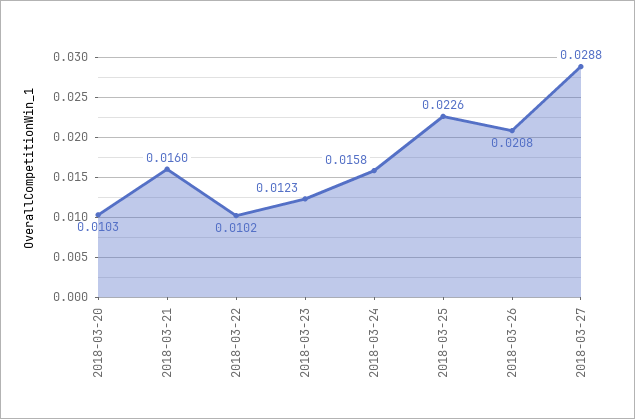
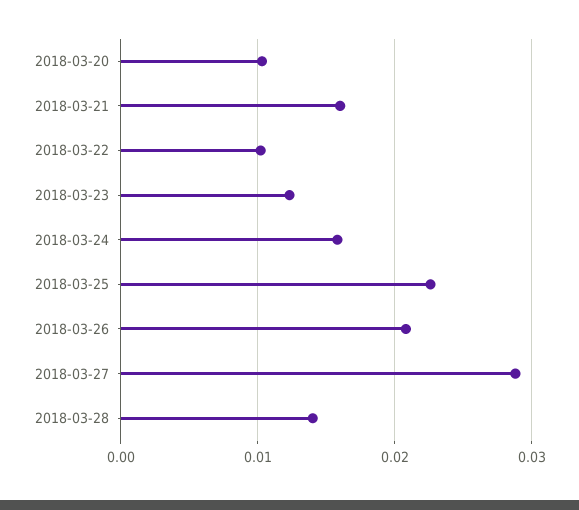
2018-03-28: none -> 0.014

